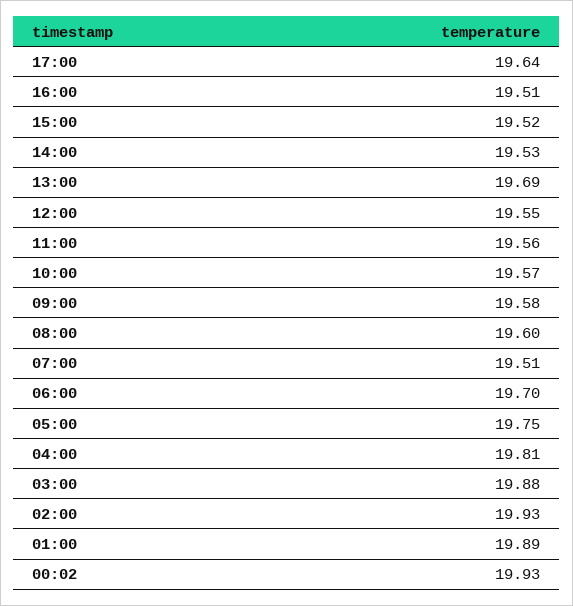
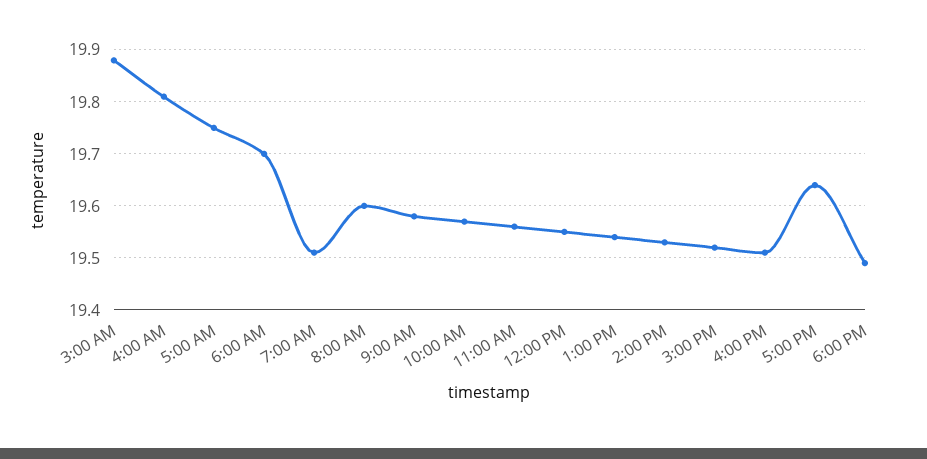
13:00: 19.69 -> 19.55
02:00: 19.93 -> none
01:00: 19.89 -> none
00:02: 19.93 -> none
6:00 PM: none -> 19.5

